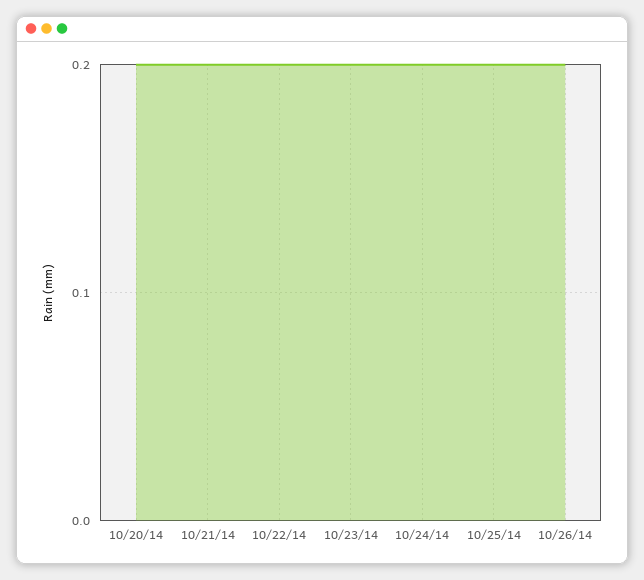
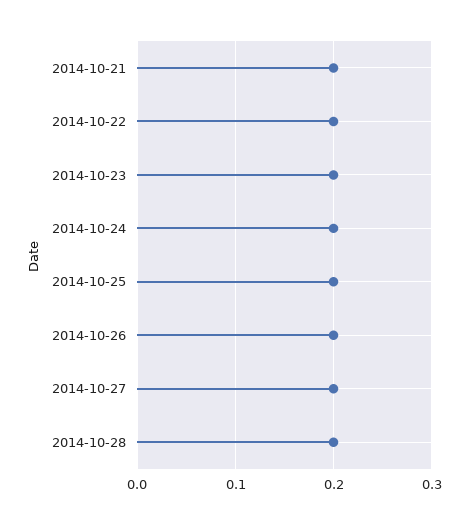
10/20/14: 0.2 -> none
2014-10-27: none -> 0.2
2014-10-28: none -> 0.2

